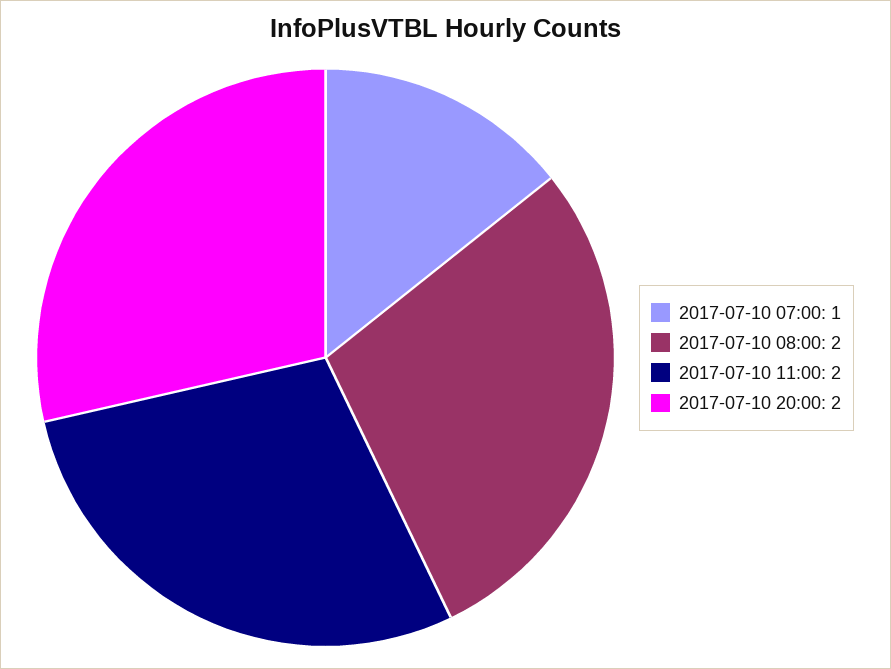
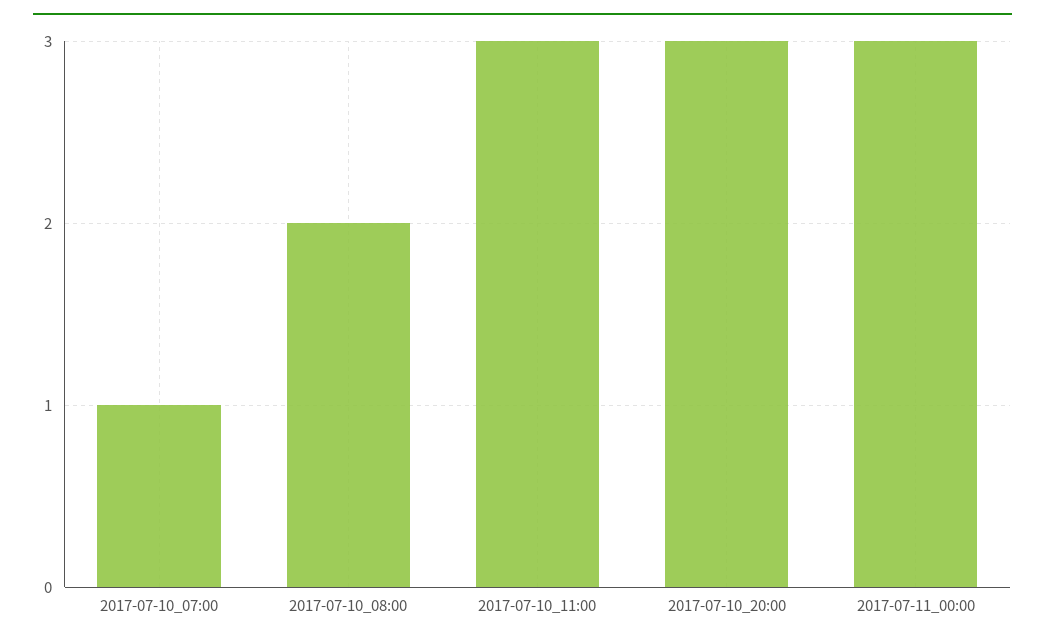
2017-07-10 11:00: 2 -> 3
2017-07-10 20:00: 2 -> 3
2017-07-11_00:00: none -> 3

